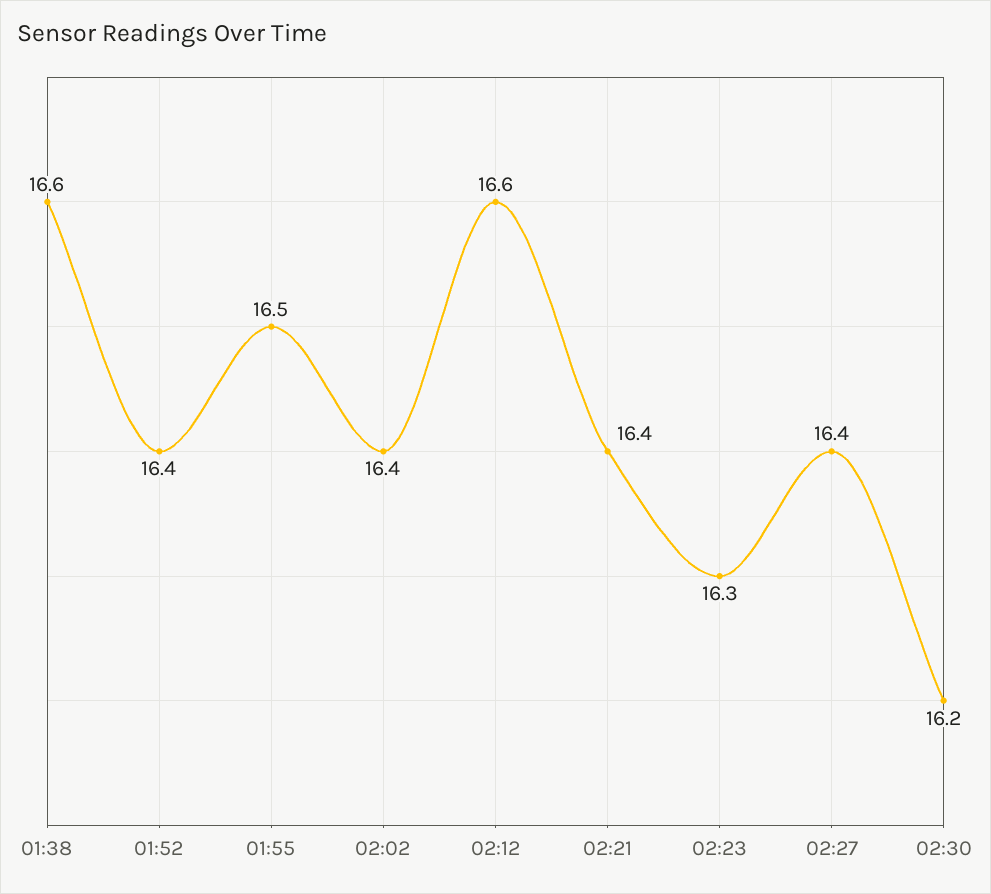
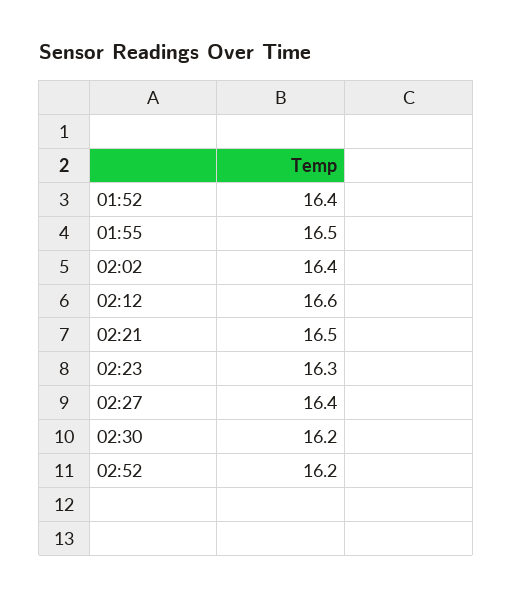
01:38: 16.6 -> none
02:21: 16.4 -> 16.5
02:52: none -> 16.2

